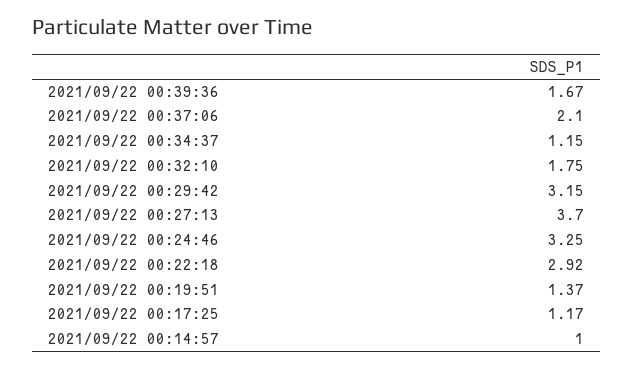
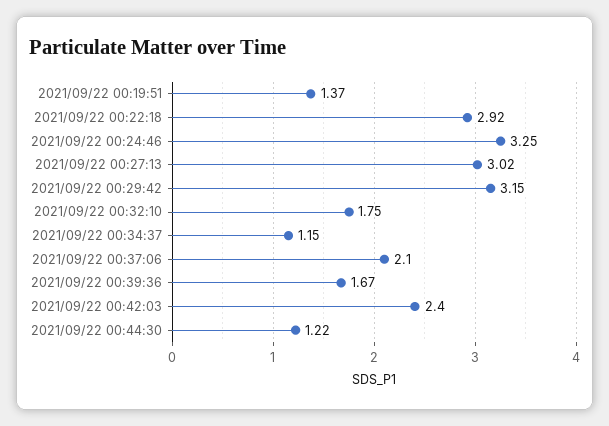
2021/09/22 00:27:13: 3.7 -> 3.02
2021/09/22 00:17:25: 1.17 -> none
2021/09/22 00:14:57: 1 -> none
2021/09/22 00:42:03: none -> 2.4
2021/09/22 00:44:30: none -> 1.22

